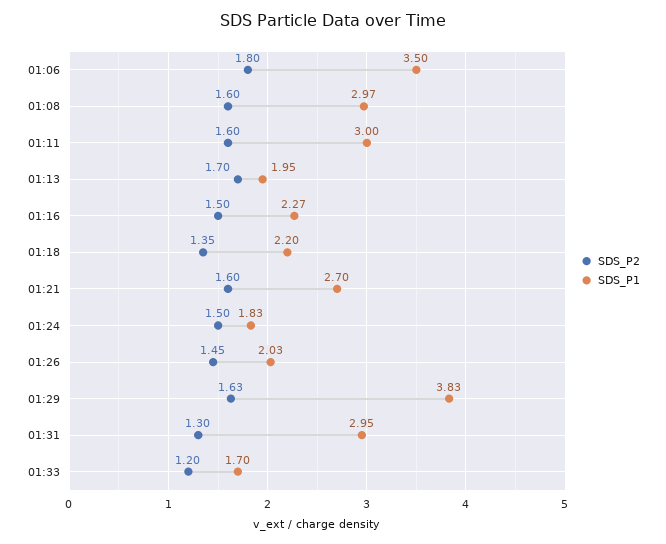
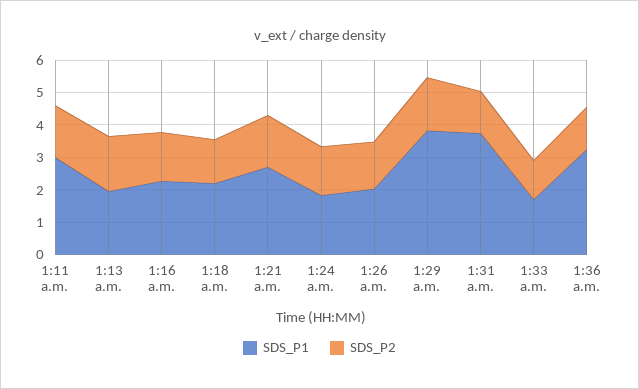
SDS_P2, 01:06: 1.8 -> none
SDS_P1, 01:06: 3.5 -> none
SDS_P2, 01:08: 1.6 -> none
SDS_P1, 01:08: 2.97 -> none
SDS_P1, 01:31: 2.95 -> 3.75
SDS_P1, 1:36 a.m.: none -> 3.25
SDS_P2, 1:36 a.m.: none -> 1.25

